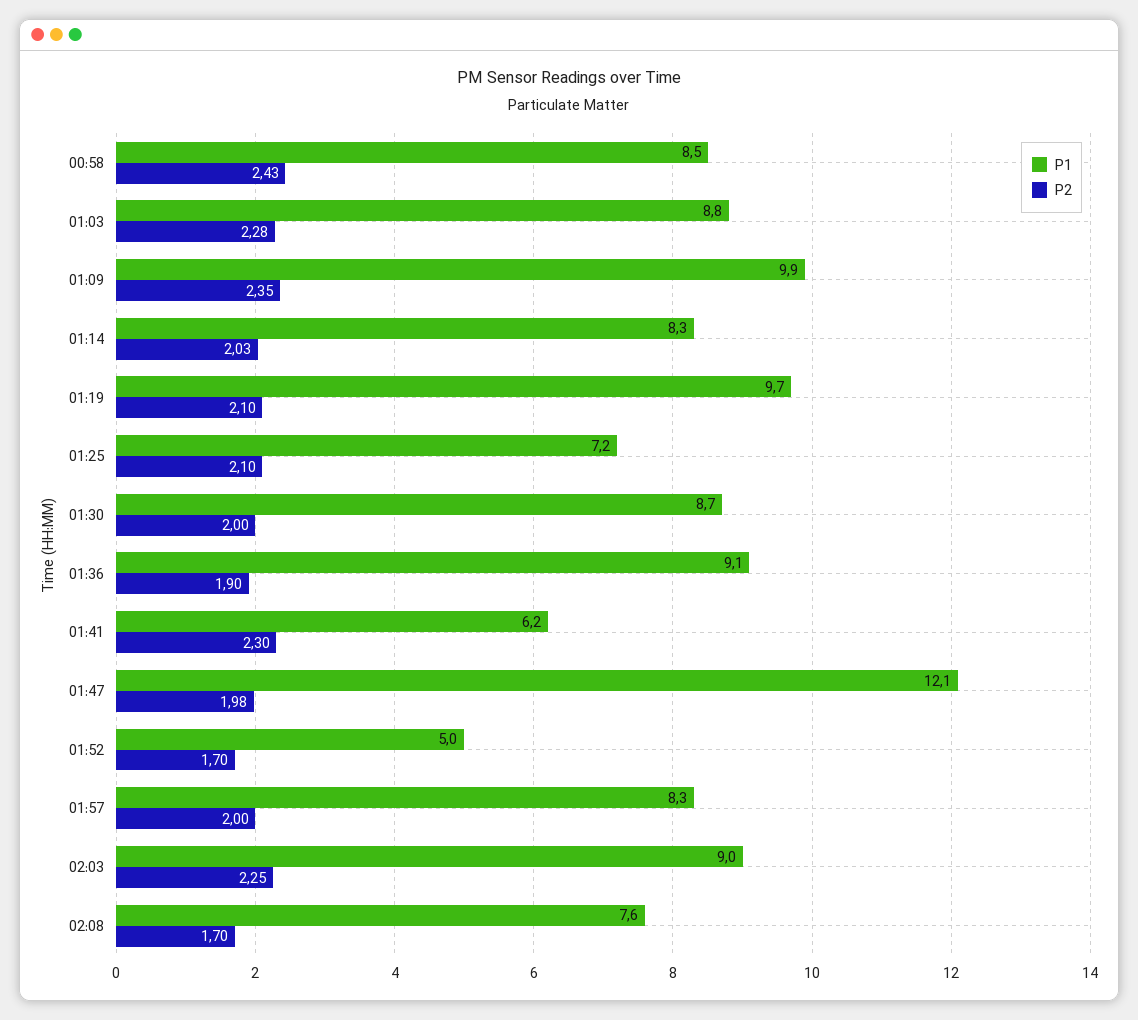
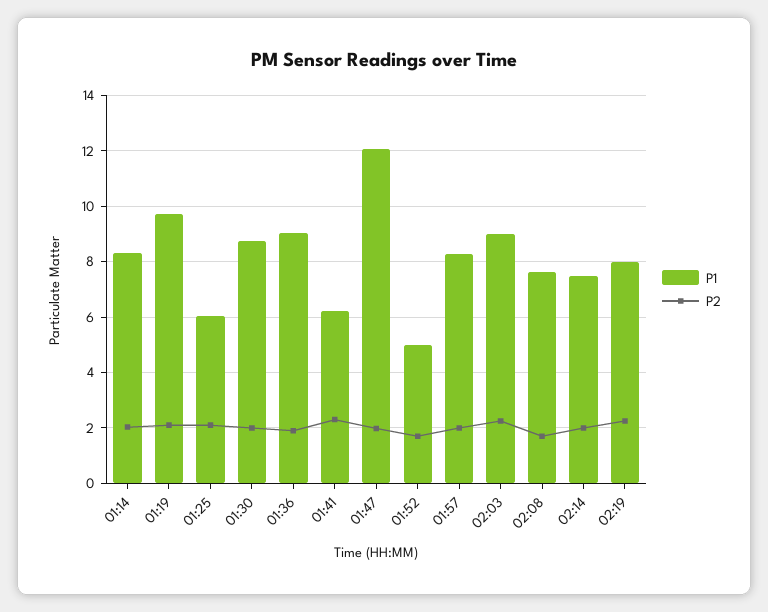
P1, 00:58: 8.5 -> none
P2, 00:58: 2.43 -> none
P1, 01:03: 8.8 -> none
P2, 01:03: 2.28 -> none
P1, 01:09: 9.9 -> none
P2, 01:09: 2.35 -> none
P1, 01:25: 7.2 -> 6
P1, 02:14: none -> 7.5
P2, 02:14: none -> 2
P1, 02:19: none -> 8
P2, 02:19: none -> 2.25

